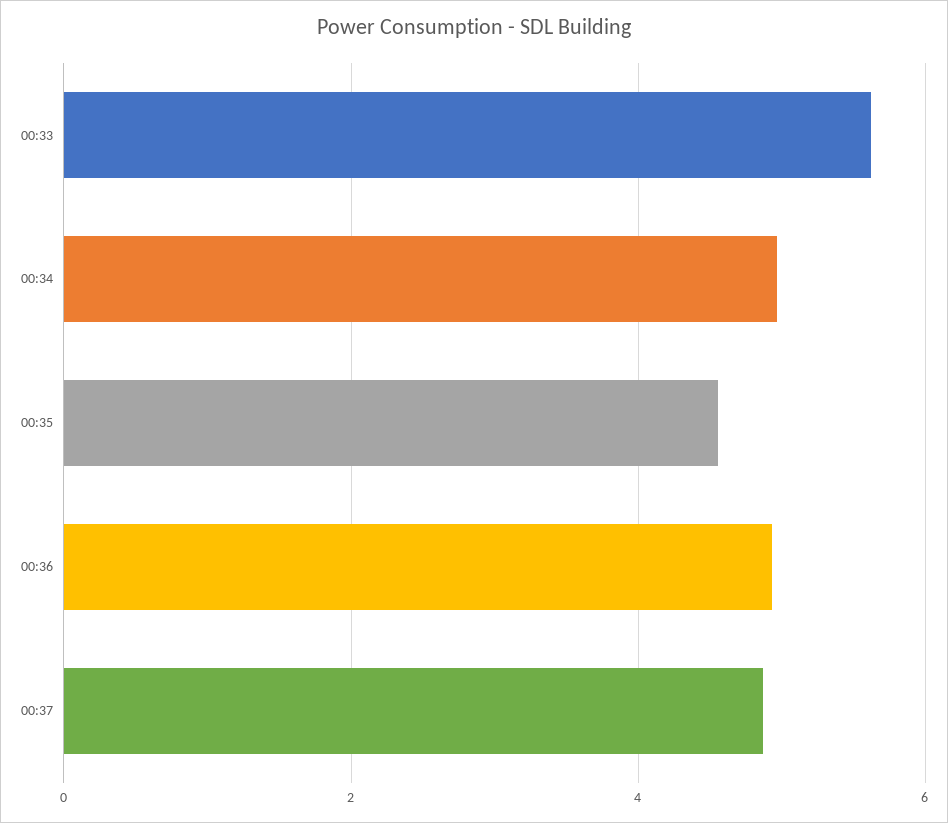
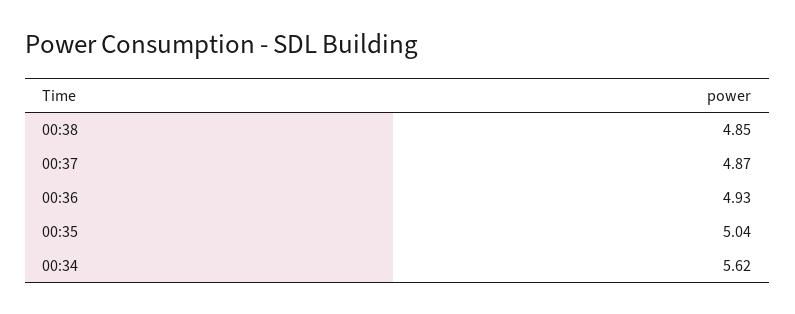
00:33: 5.6 -> none
00:34: 5 -> 5.62
00:35: 4.6 -> 5.04
00:38: none -> 4.85

